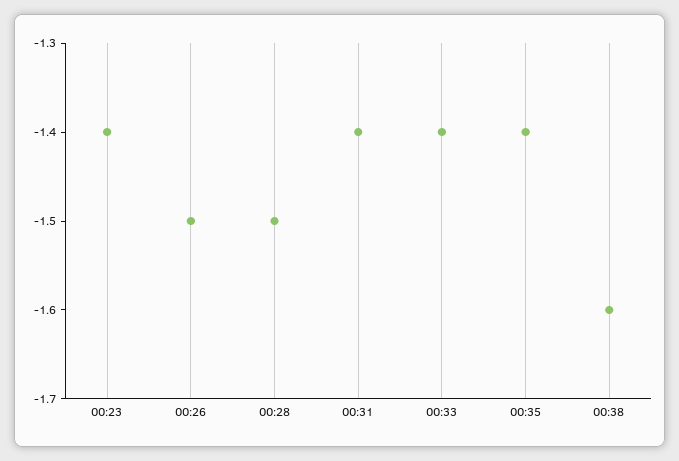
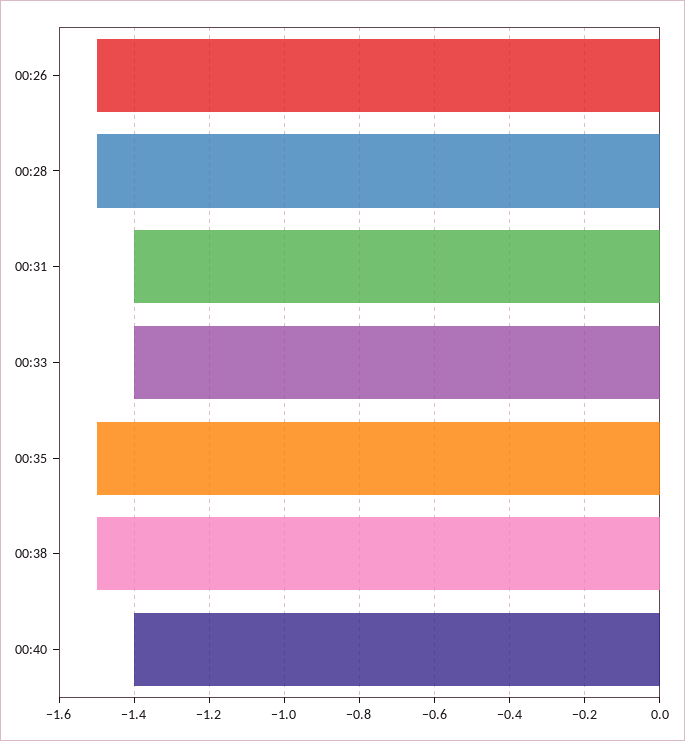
00:23: -1.4 -> none
00:35: -1.4 -> -1.5
00:38: -1.6 -> -1.5
00:40: none -> -1.4

